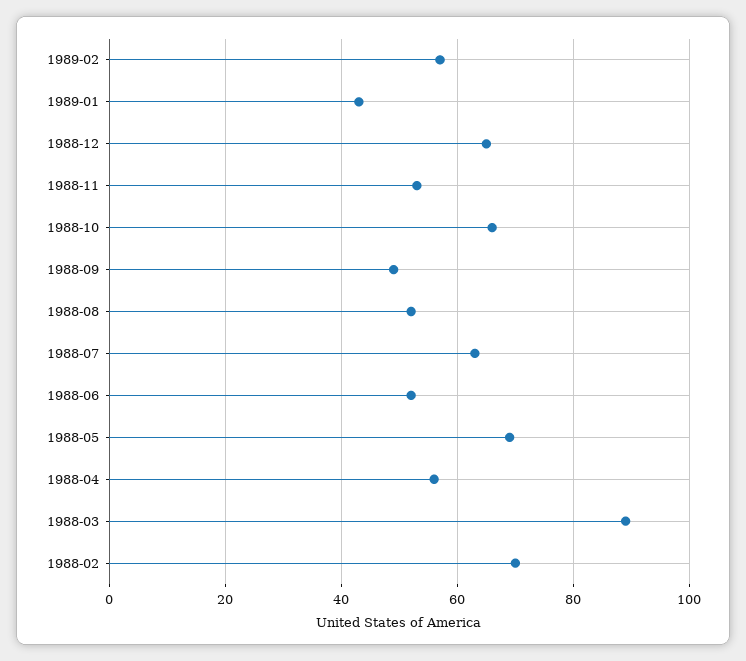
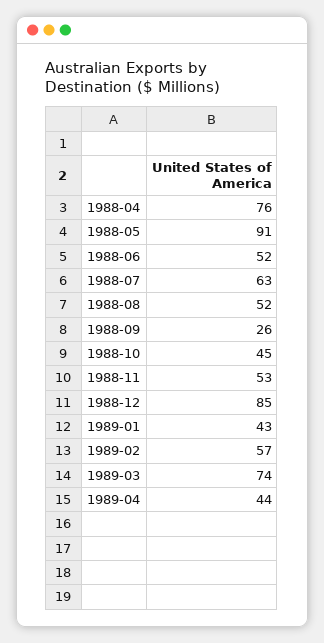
1988-12: 65 -> 85
1988-10: 65 -> 45
1988-09: 50 -> 26
1988-05: 70 -> 91
1988-04: 55 -> 76
1988-03: 90 -> none
1988-02: 70 -> none
1989-03: none -> 74
1989-04: none -> 44

